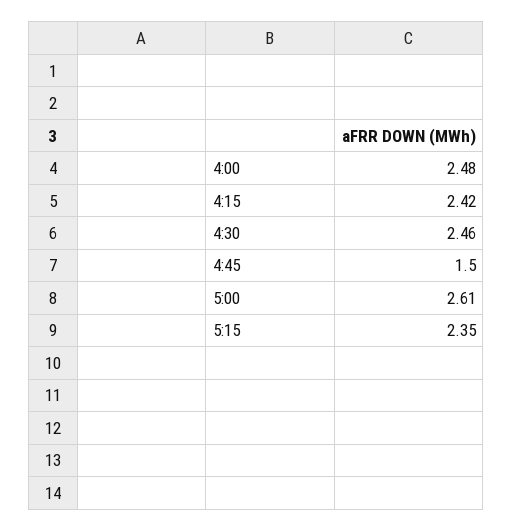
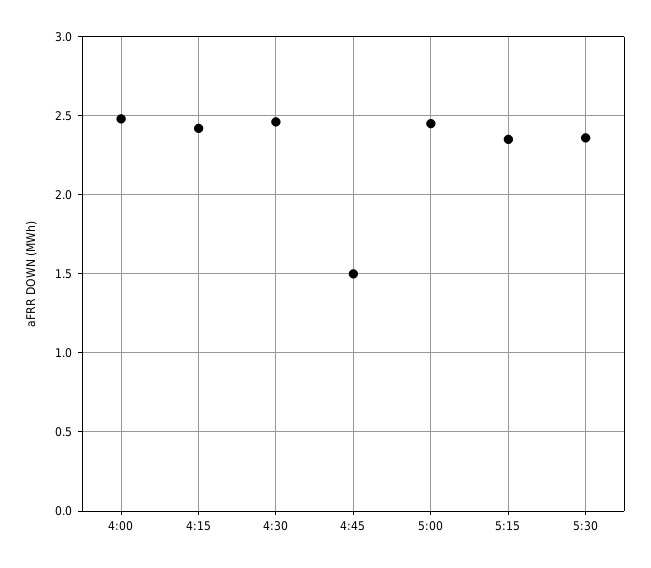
5:00: 2.61 -> 2.45
5:30: none -> 2.35

